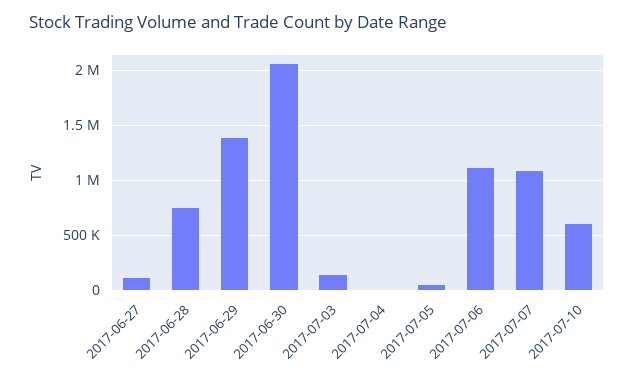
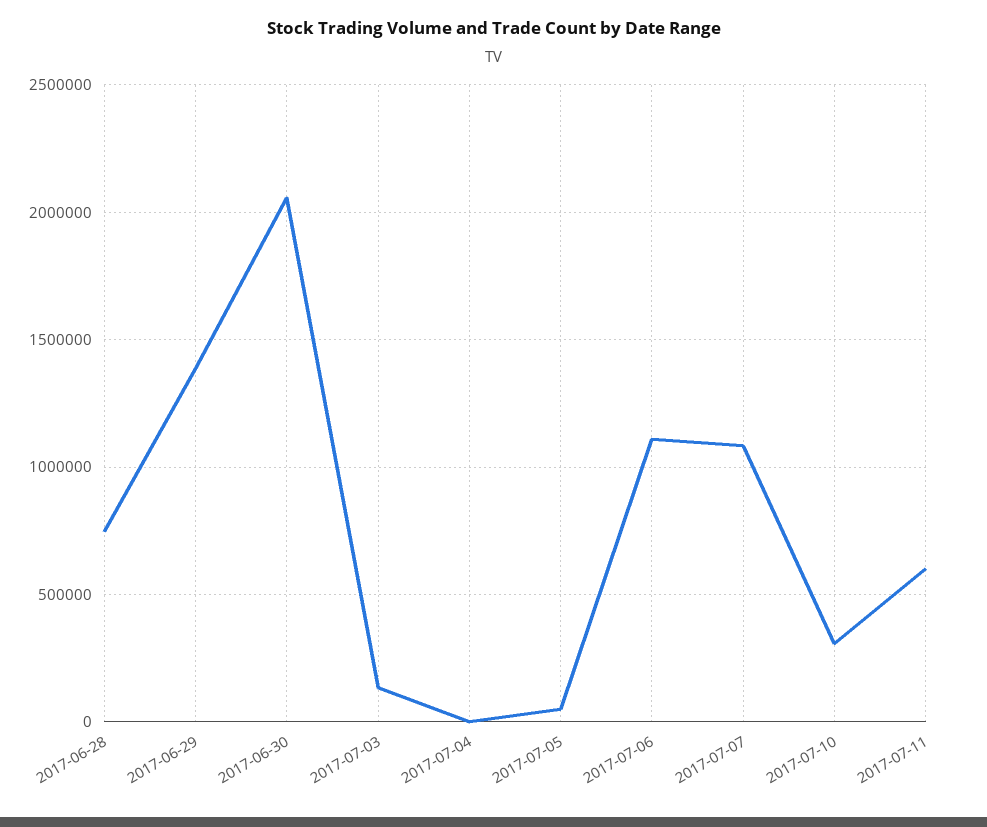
2017-06-27: 100000 -> none
2017-07-10: 600000 -> 300000
2017-07-11: none -> 600000

